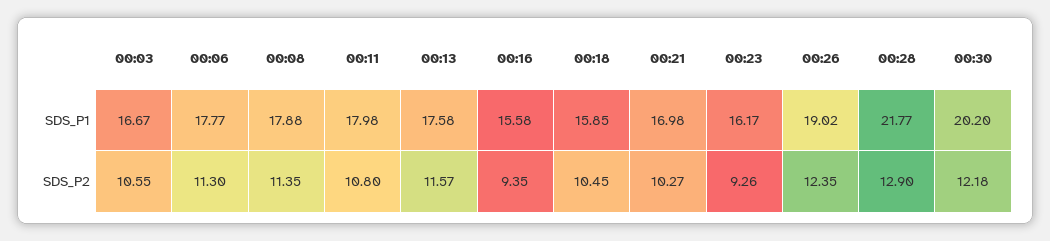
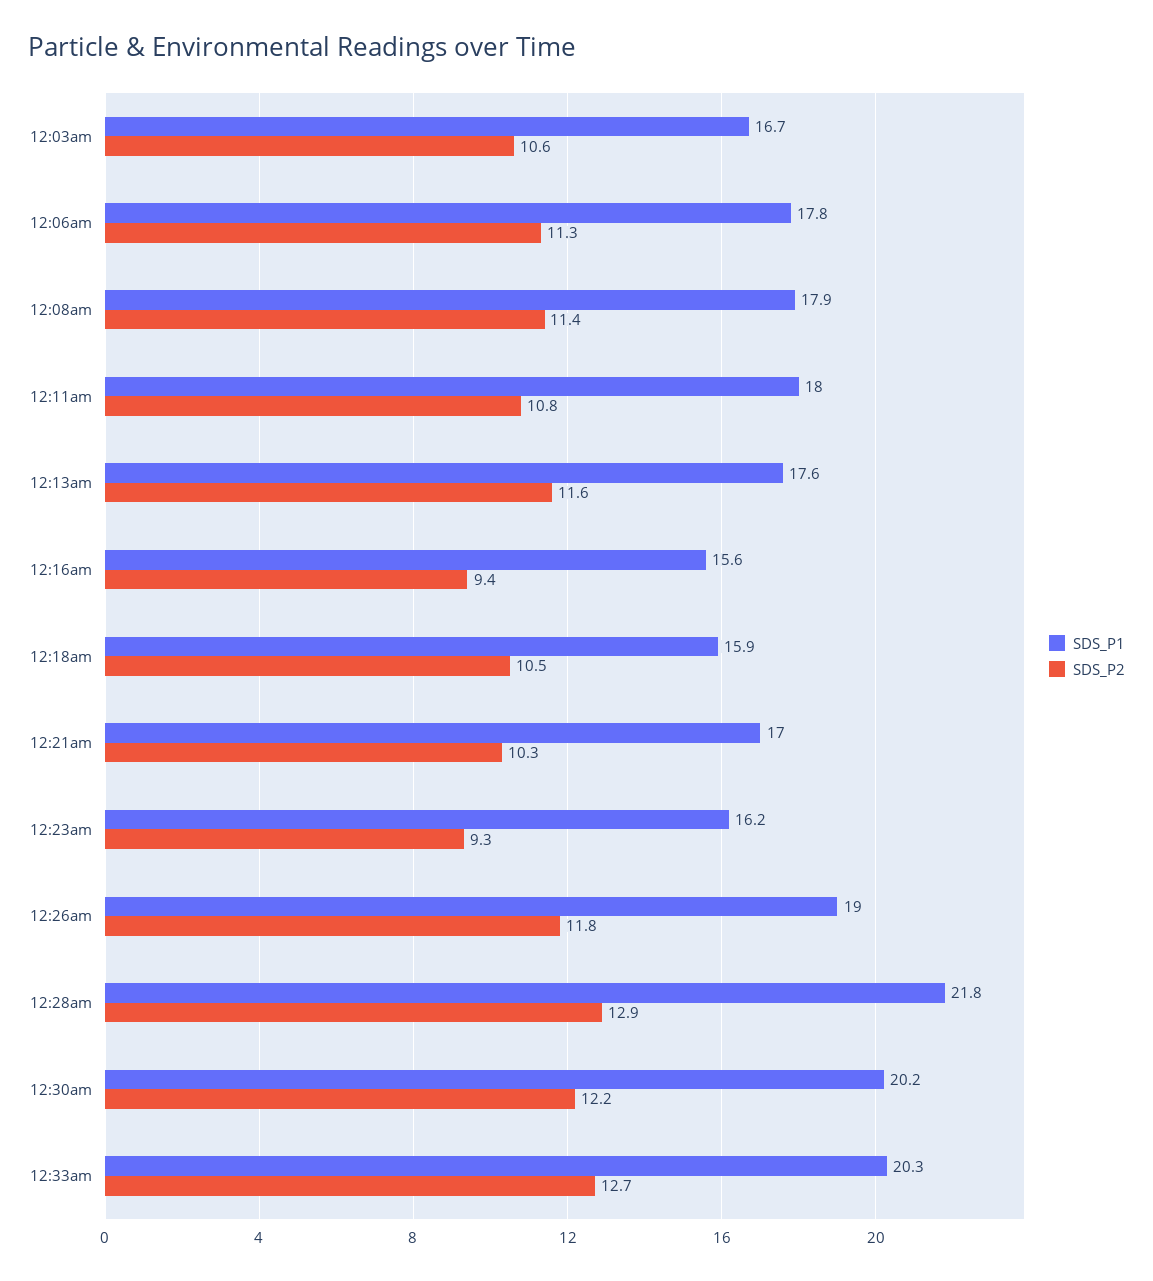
SDS_P2, 00:26: 12.35 -> 11.8
SDS_P1, 12:33am: none -> 20.3
SDS_P2, 12:33am: none -> 12.7

